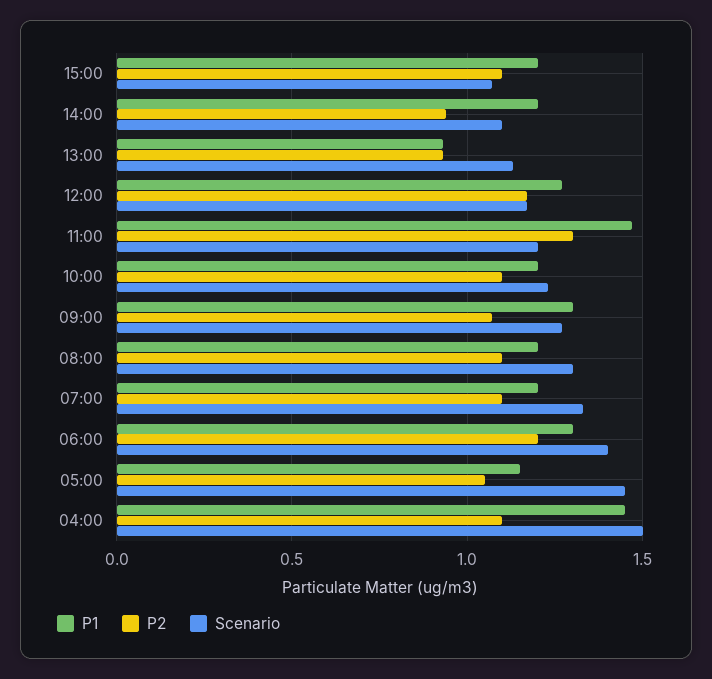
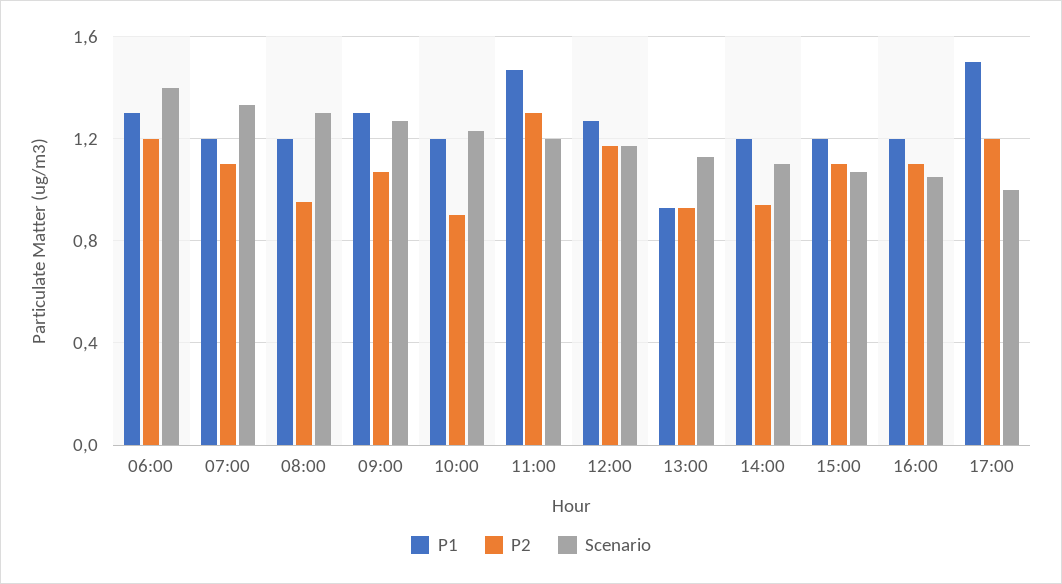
P2, 10:00: 1.1 -> 0.9
P2, 08:00: 1.1 -> 0.95
P1, 05:00: 1.15 -> none
P2, 05:00: 1.05 -> none
Scenario, 05:00: 1.45 -> none
P1, 04:00: 1.45 -> none
P2, 04:00: 1.1 -> none
Scenario, 04:00: 1.5 -> none
P1, 16:00: none -> 1.2
P2, 16:00: none -> 1.1
Scenario, 16:00: none -> 1.05
P1, 17:00: none -> 1.5
P2, 17:00: none -> 1.2
Scenario, 17:00: none -> 1

